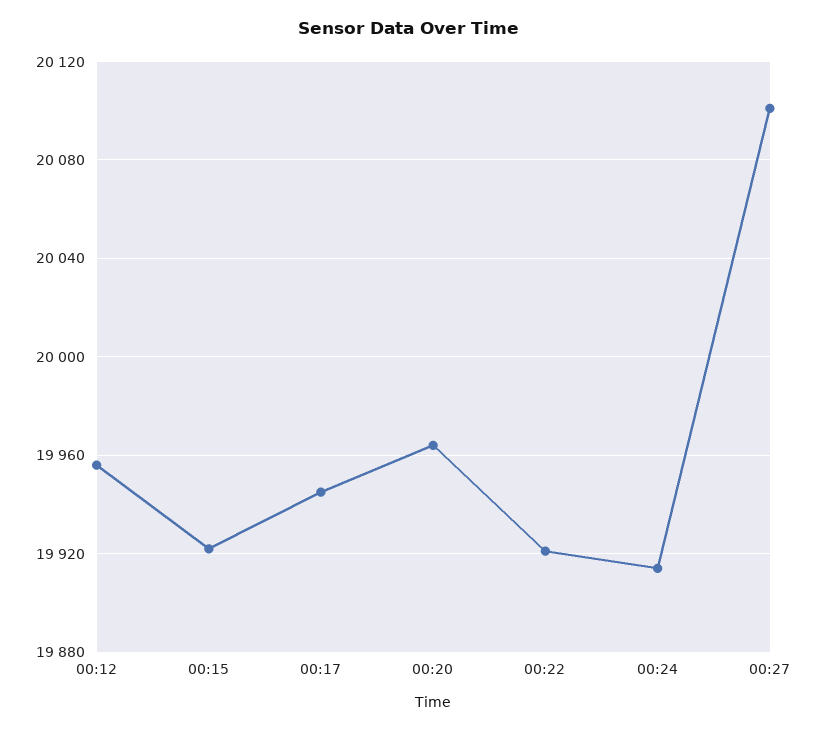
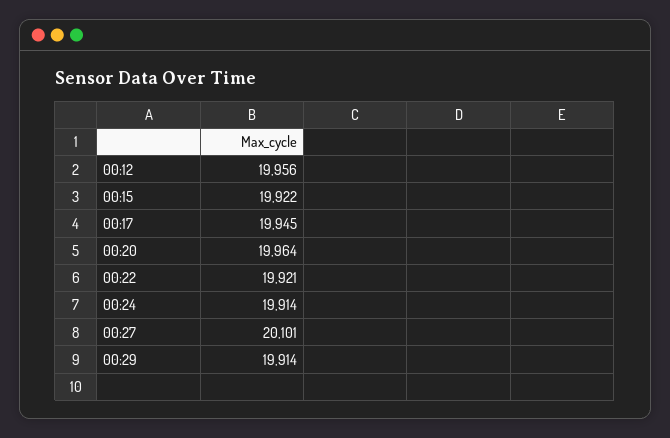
00:29: none -> 19914

